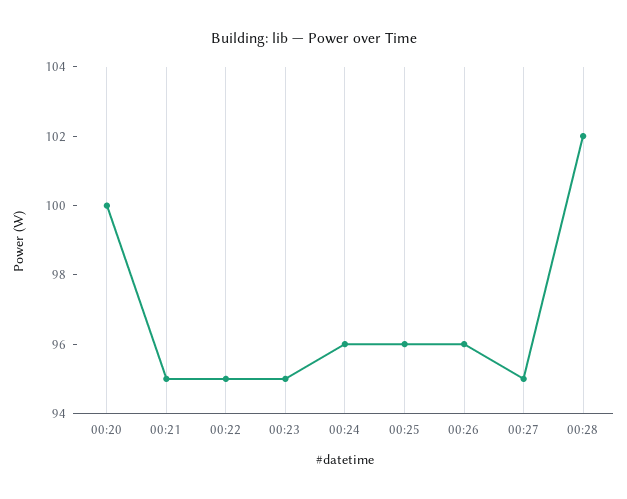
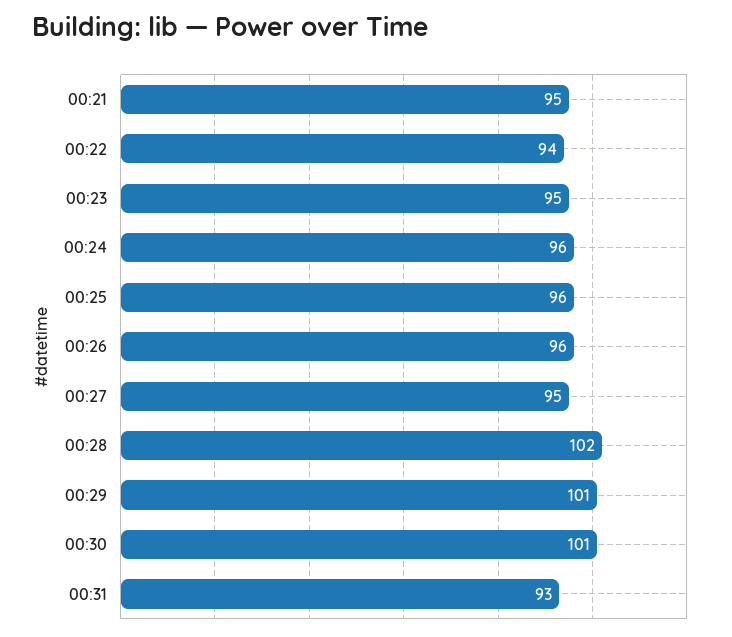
00:20: 100 -> none
00:22: 95 -> 94
00:29: none -> 101
00:30: none -> 101
00:31: none -> 93

